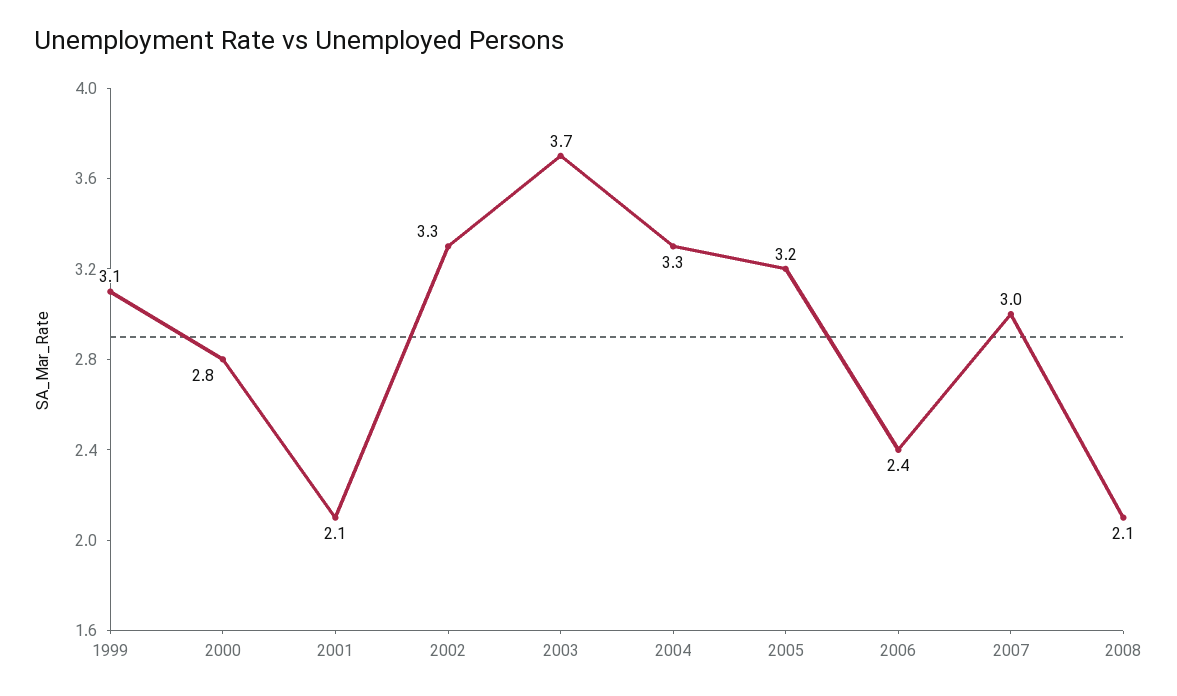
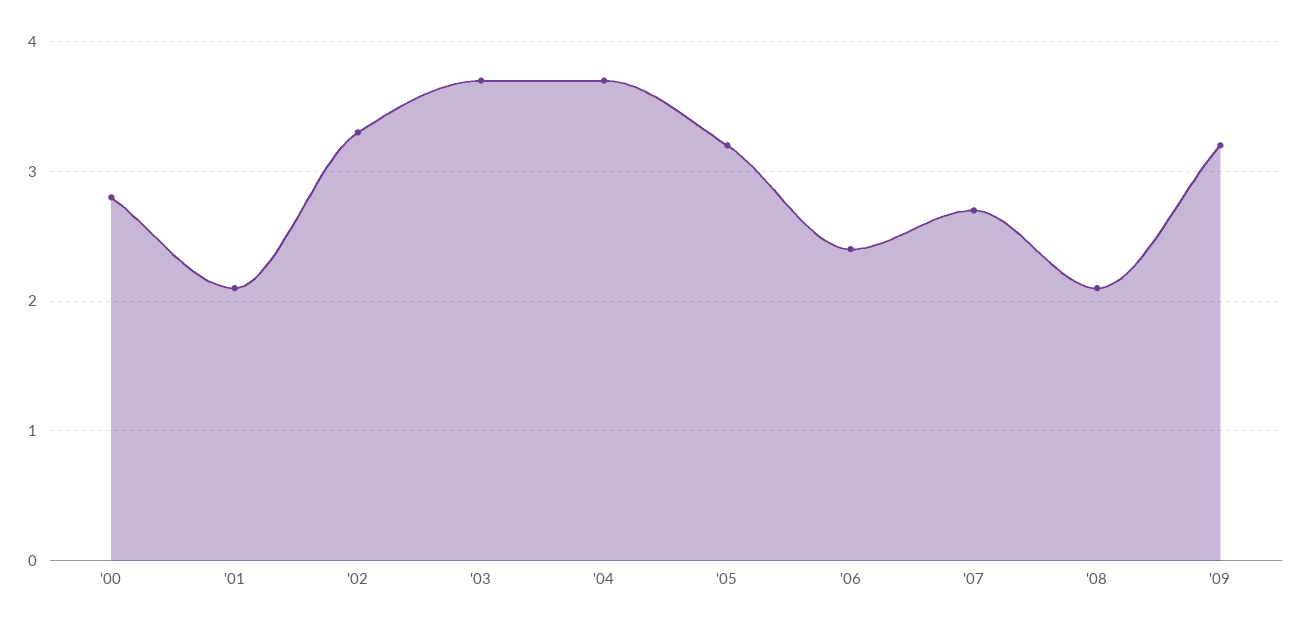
1999: 3.1 -> none
2004: 3.3 -> 3.7
2007: 3 -> 2.7
'09: none -> 3.2

